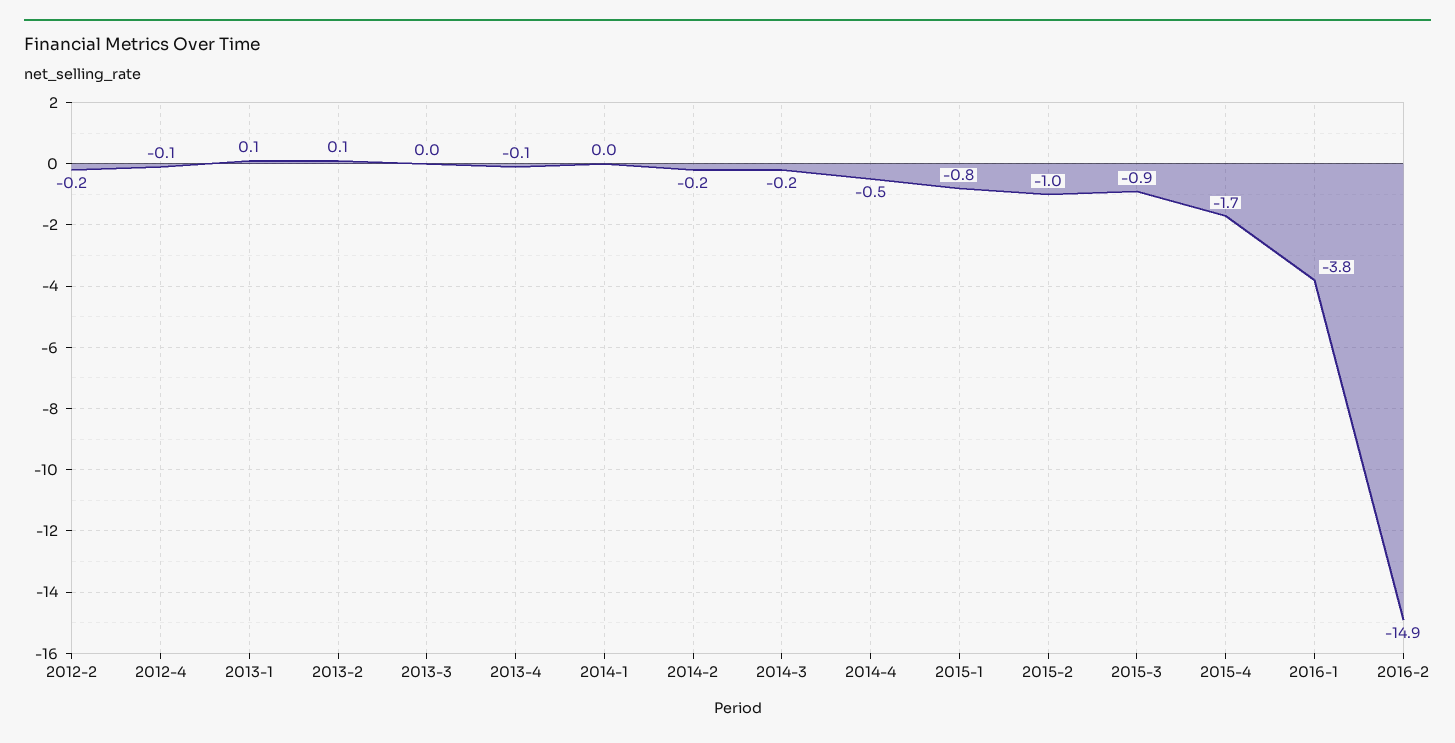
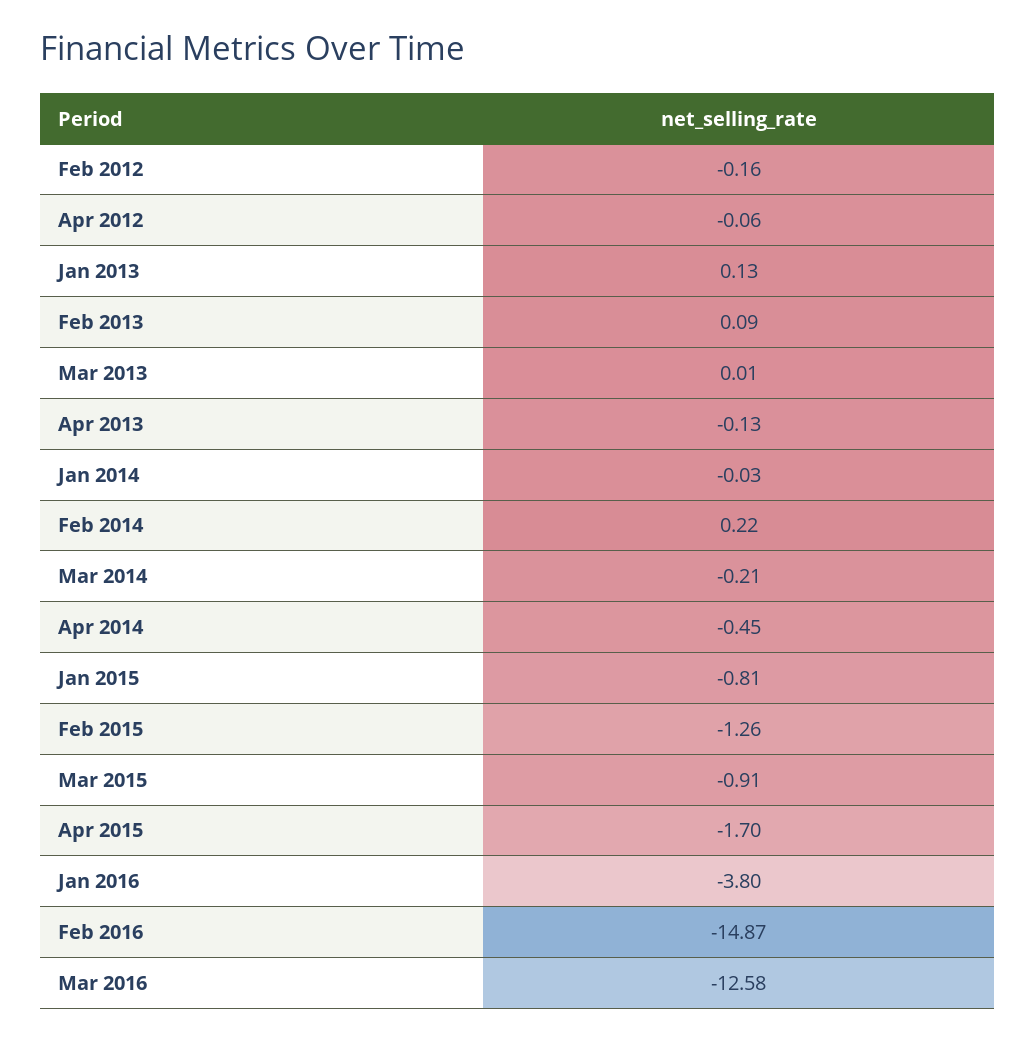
2014-2: -0.2 -> 0.22
2015-2: -1 -> -1.26
Mar 2016: none -> -12.58

